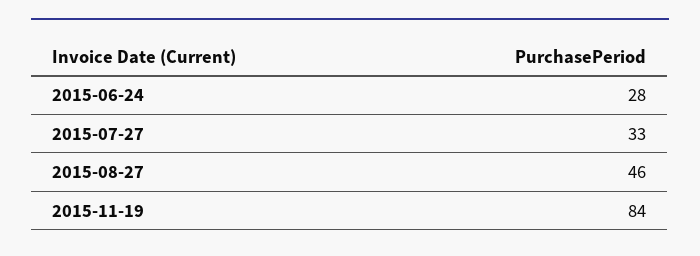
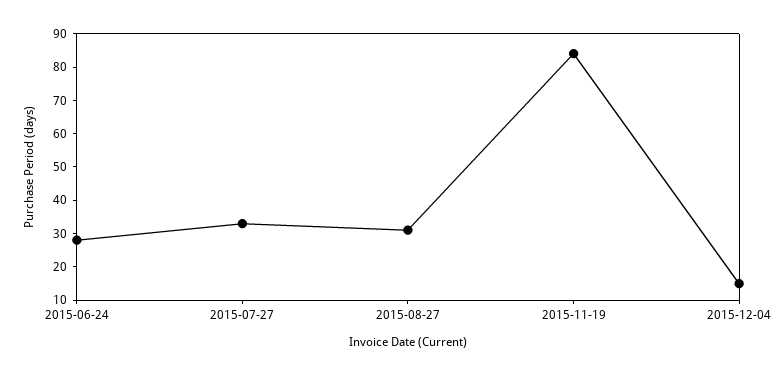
2015-08-27: 46 -> 30
2015-12-04: none -> 15

